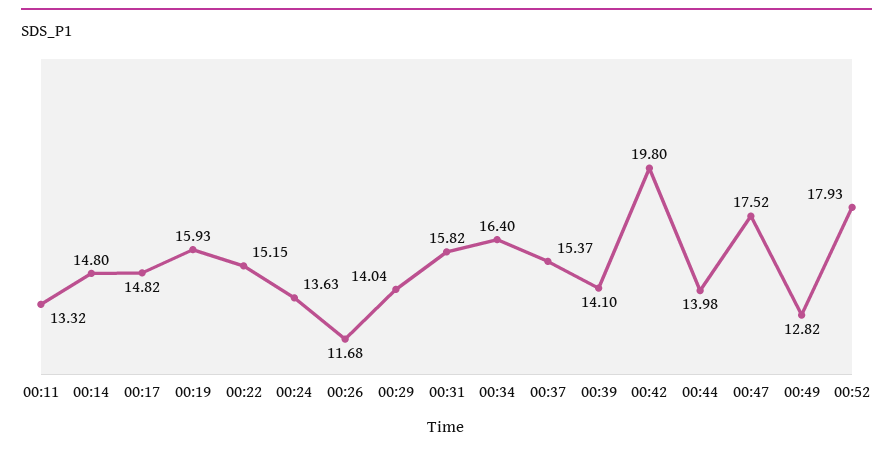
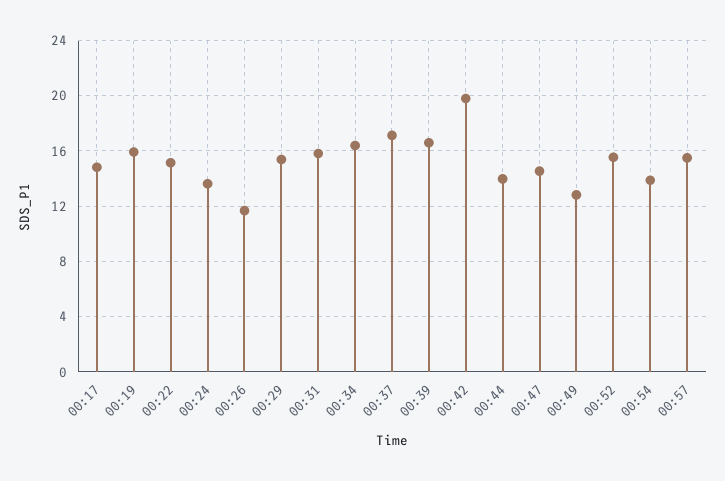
00:11: 13.32 -> none
00:14: 14.8 -> none
00:29: 14.04 -> 15.5
00:37: 15.37 -> 17
00:39: 14.1 -> 16.5
00:47: 17.52 -> 14.5
00:52: 17.93 -> 15.5
00:54: none -> 14
00:57: none -> 15.5

